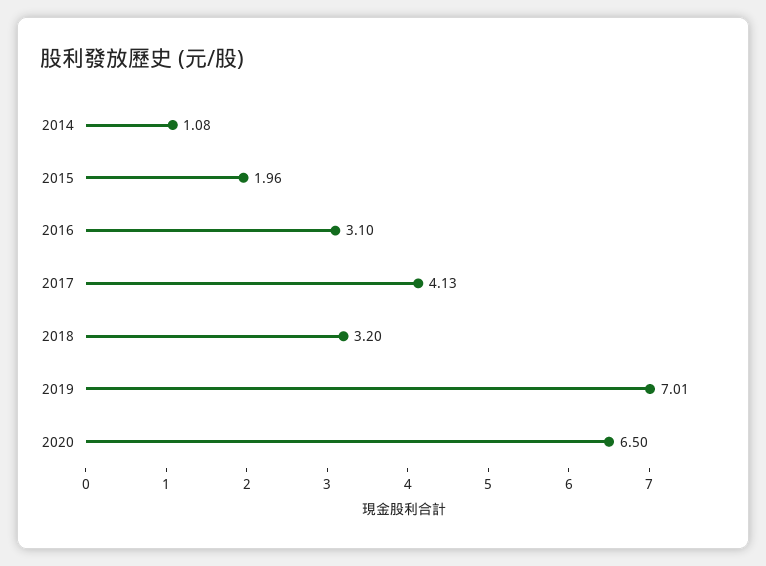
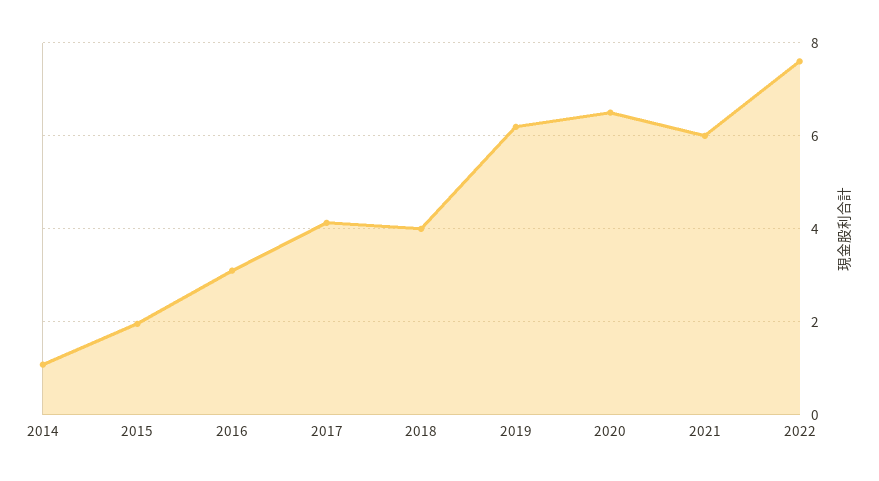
2018: 3.2 -> 4
2019: 7.01 -> 6.2
2021: none -> 6
2022: none -> 7.6

